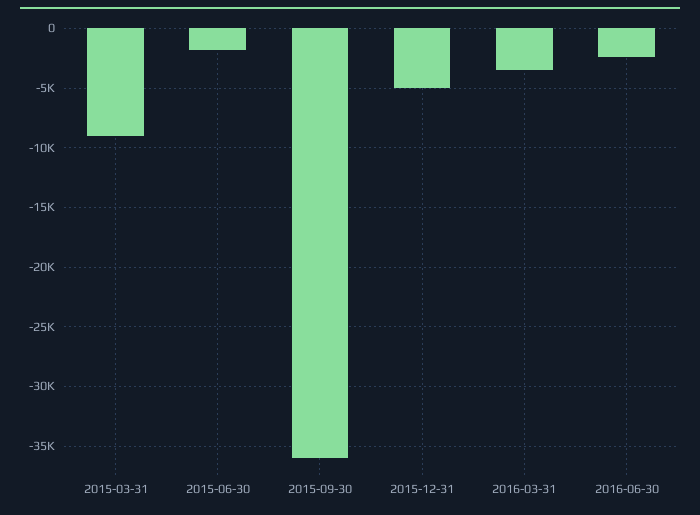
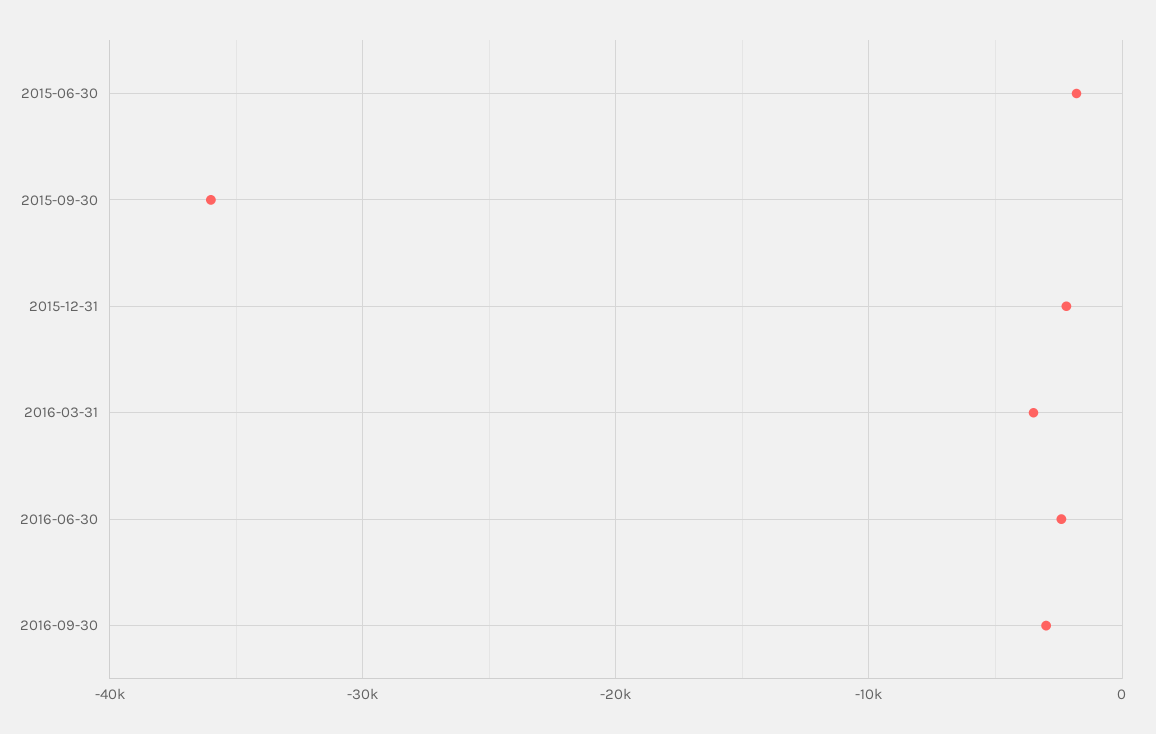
2015-03-31: -9000 -> none
2015-12-31: -5000 -> -2000
2016-09-30: none -> -3000

